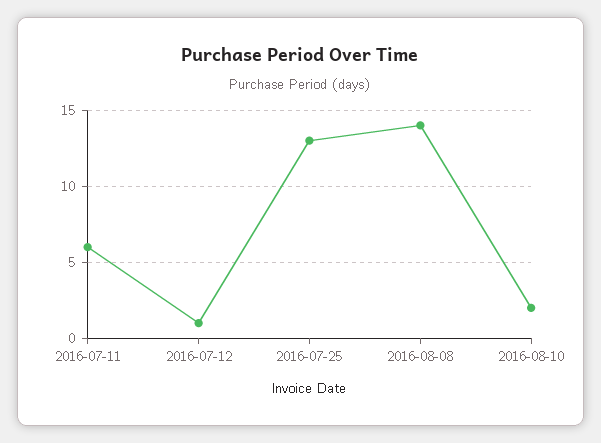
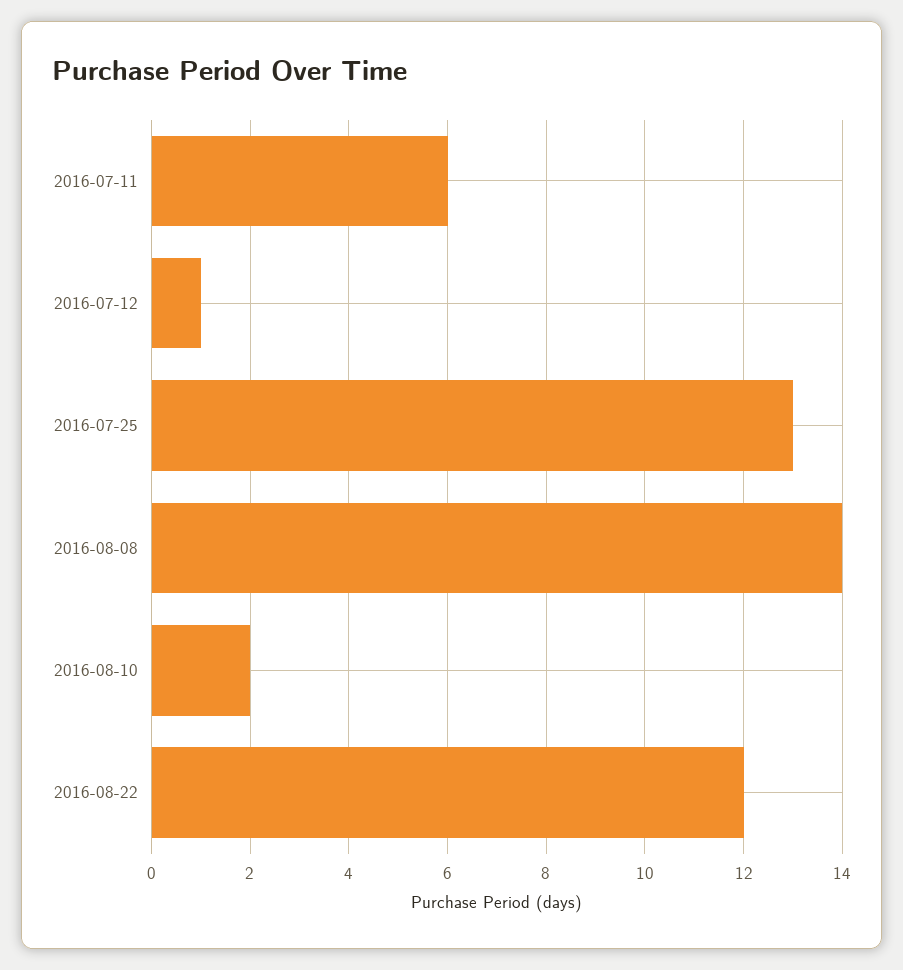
2016-08-22: none -> 12

